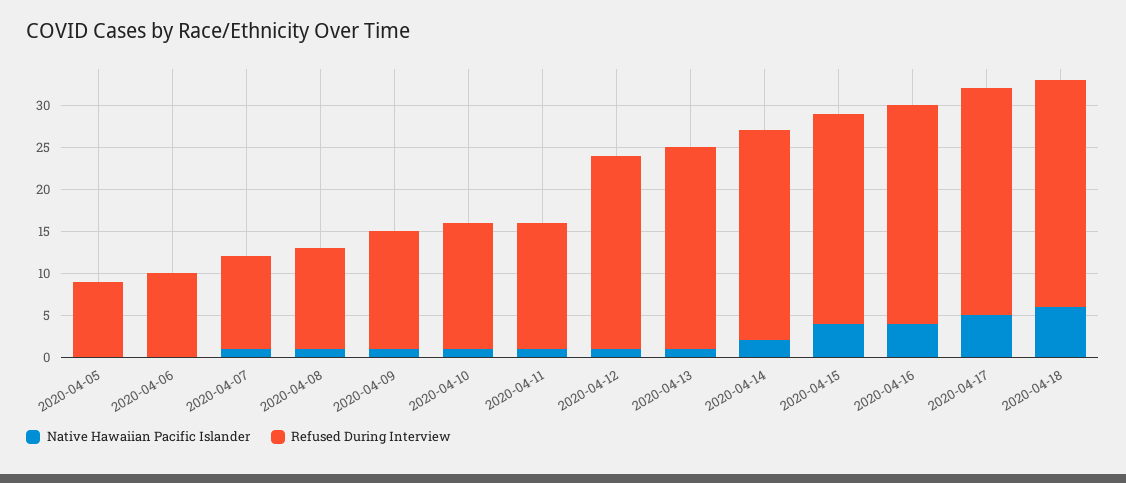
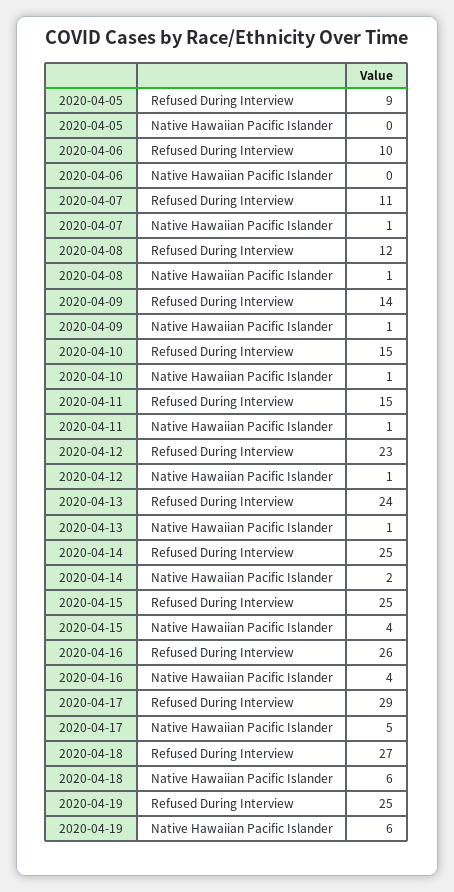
Refused During Interview, 2020-04-17: 27 -> 29
Refused During Interview, 2020-04-19: none -> 25
Native Hawaiian Pacific Islander, 2020-04-19: none -> 6

